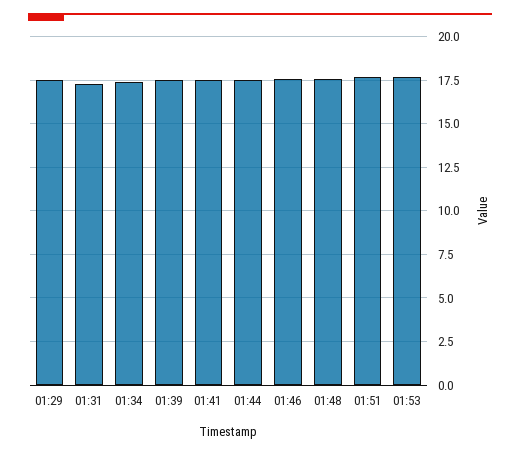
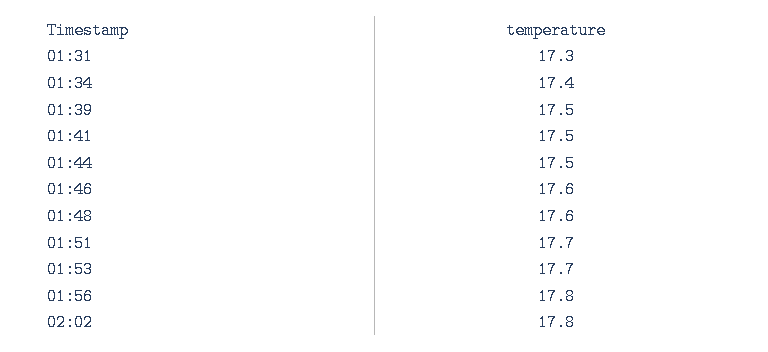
01:29: 17.5 -> none
01:56: none -> 17.8
02:02: none -> 17.8

